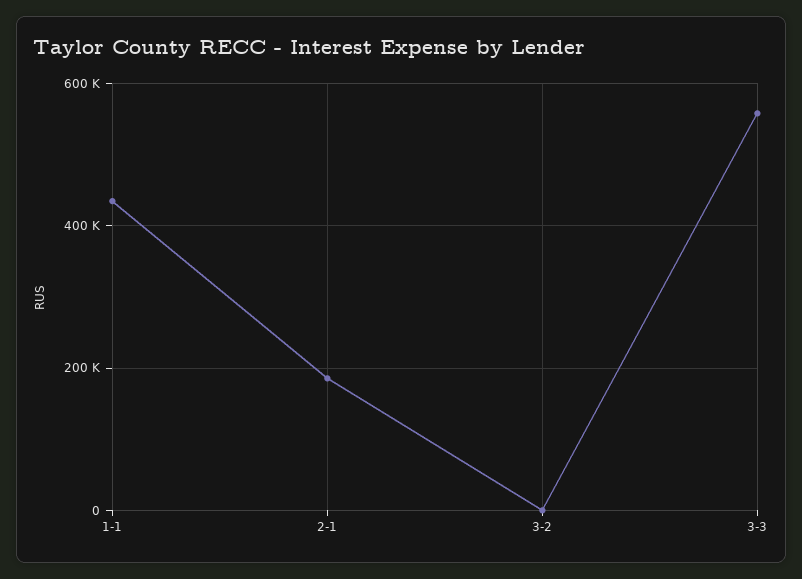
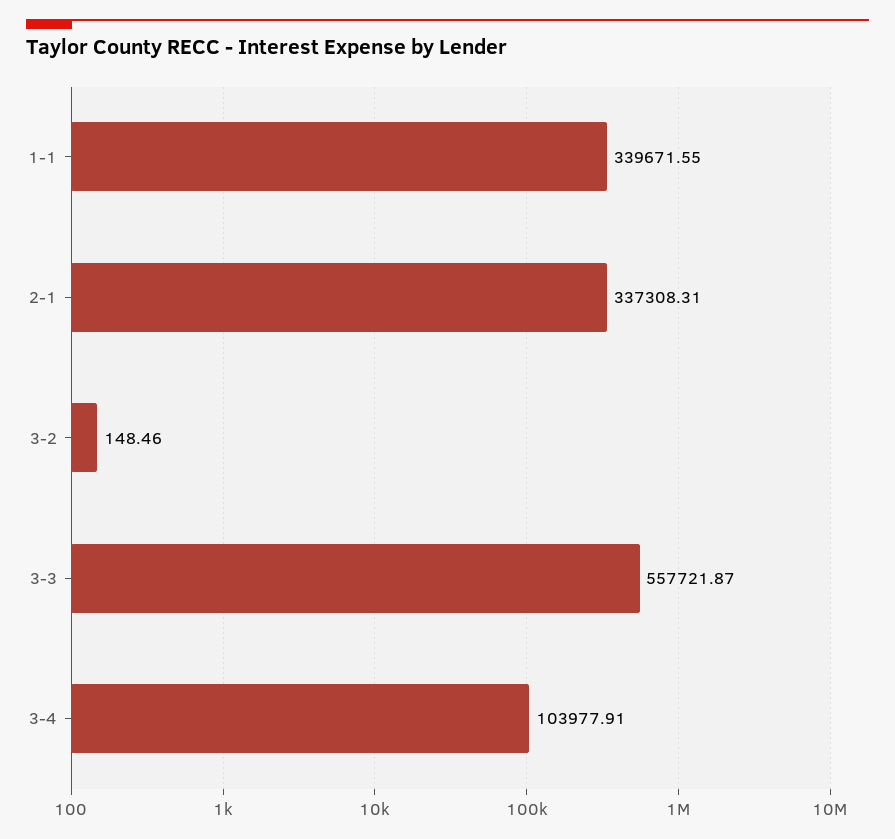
1-1: 440000 -> 339671.55
2-1: 180000 -> 337308.31
3-4: none -> 103977.91

